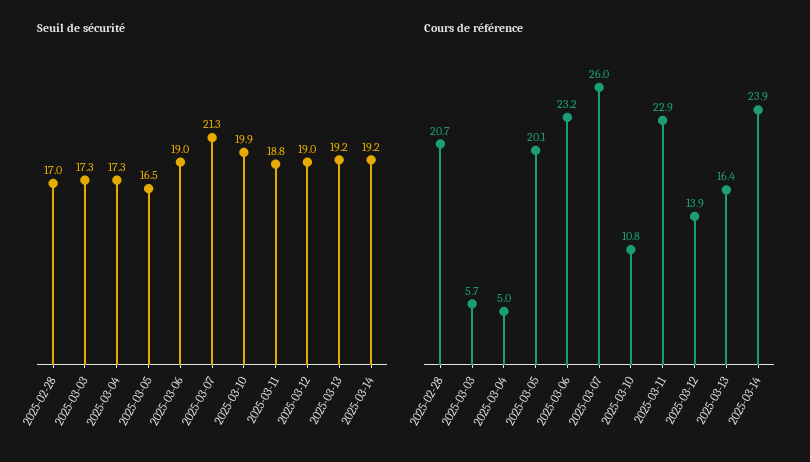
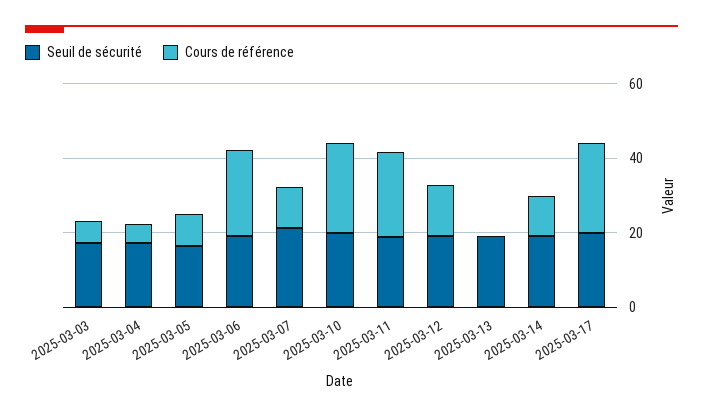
Seuil de sécurité, 2025-02-28: 17 -> none
Cours de référence, 2025-02-28: 20.7 -> none
Cours de référence, 2025-03-05: 20.1 -> 10
Cours de référence, 2025-03-07: 26 -> 10
Cours de référence, 2025-03-10: 10.8 -> 25
Cours de référence, 2025-03-13: 16.4 -> 0
Cours de référence, 2025-03-14: 23.9 -> 10
Seuil de sécurité, 2025-03-17: none -> 20
Cours de référence, 2025-03-17: none -> 25

